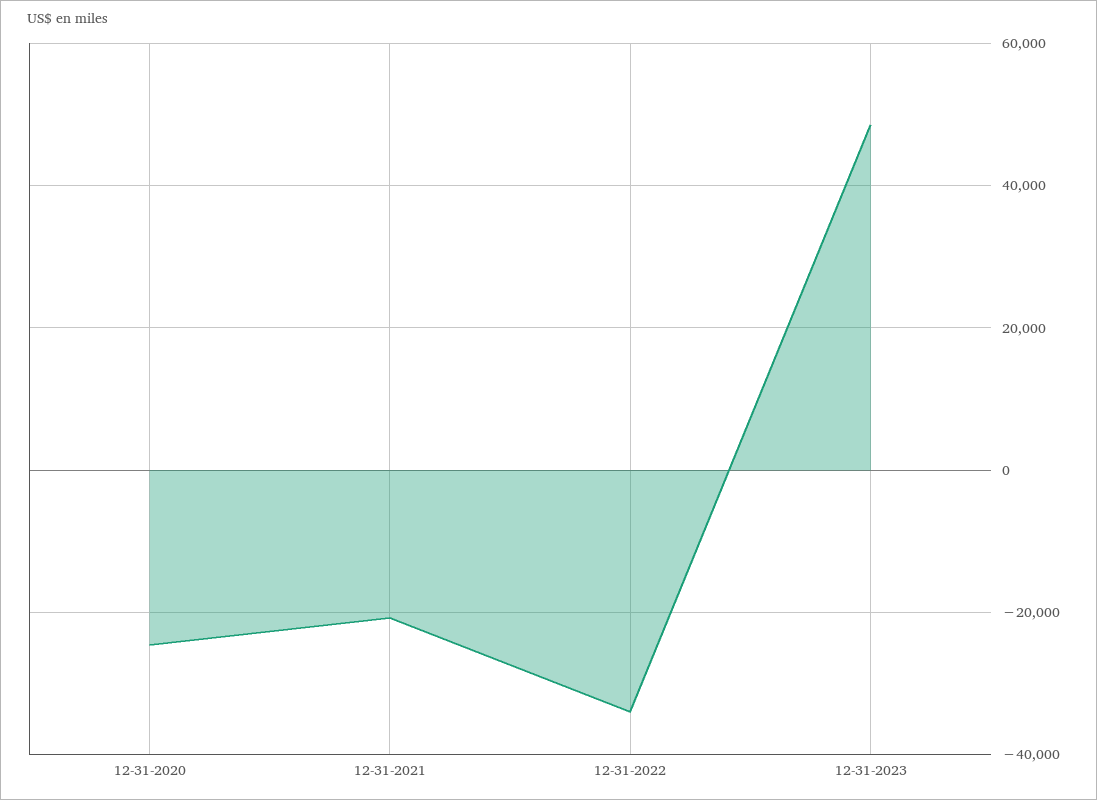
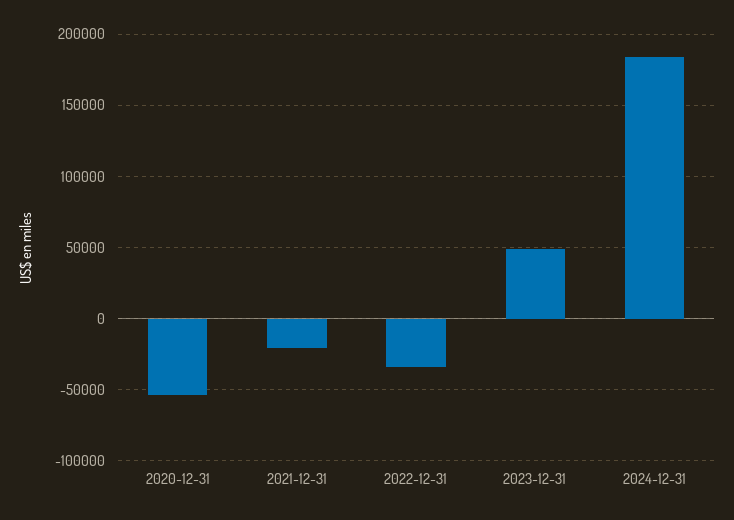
12-31-2020: -24000 -> -55000
2024-12-31: none -> 185000

